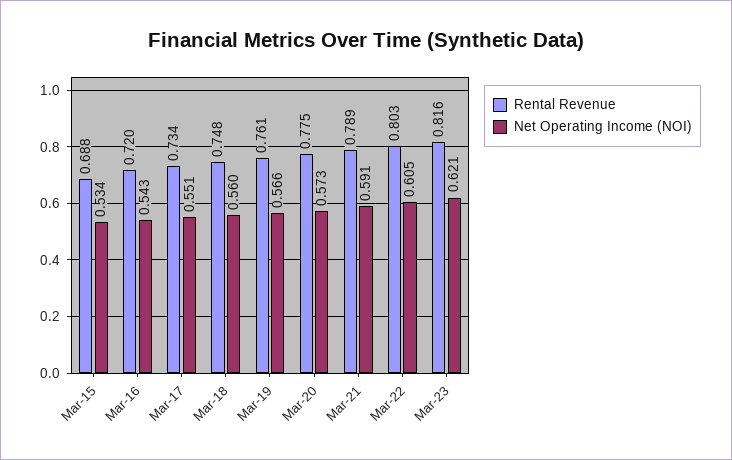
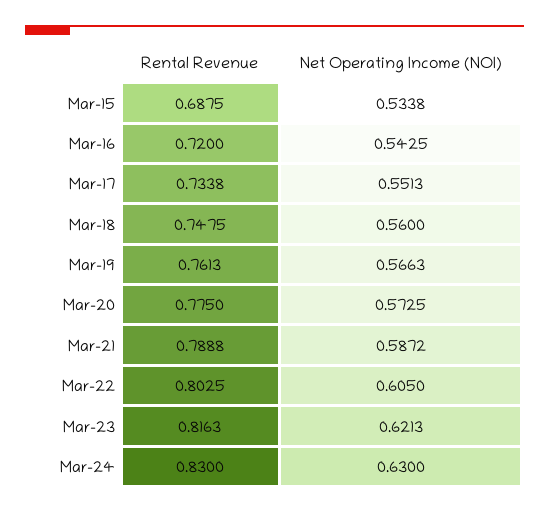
Net Operating Income (NOI), Mar-21: 0.591 -> 0.5872
Rental Revenue, Mar-24: none -> 0.83
Net Operating Income (NOI), Mar-24: none -> 0.63

